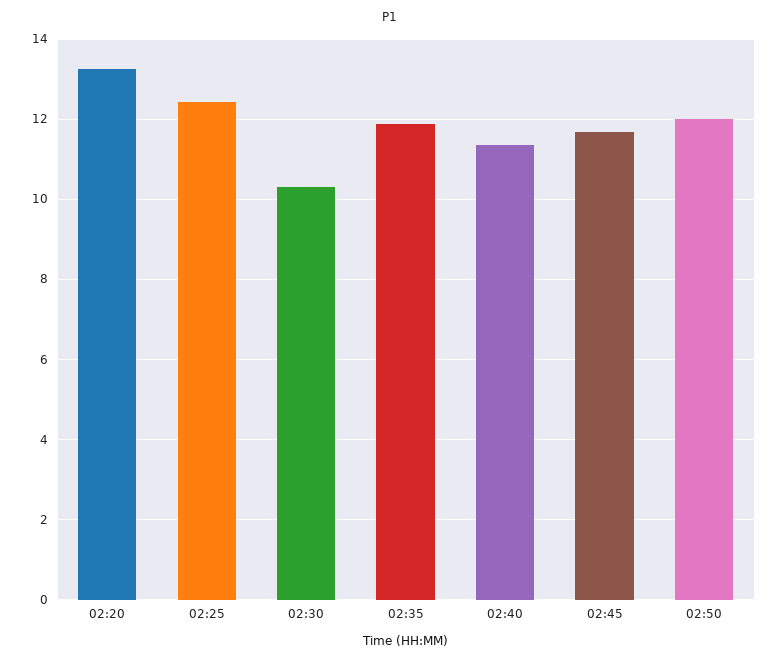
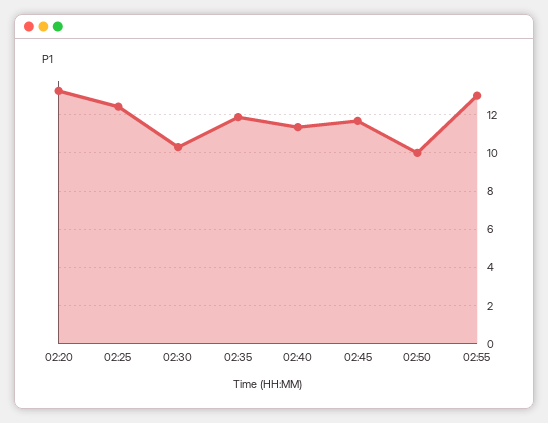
02:50: 12 -> 10
02:55: none -> 13

